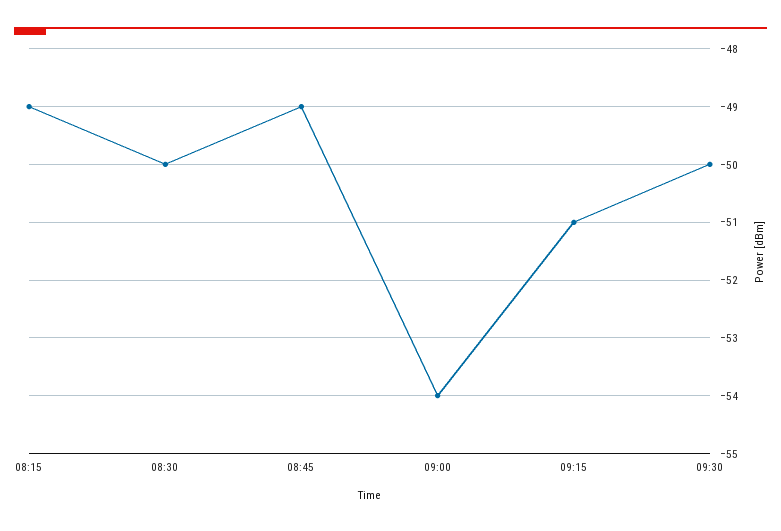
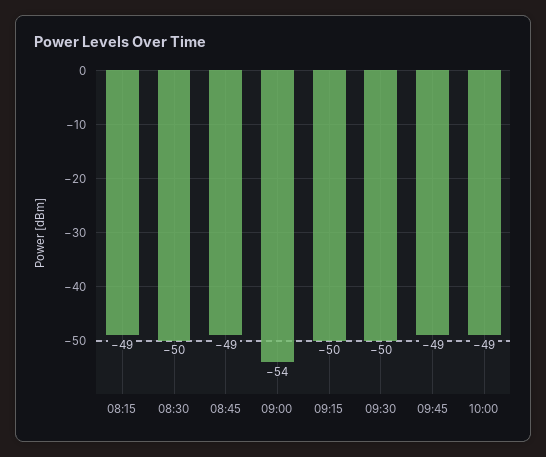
09:15: -51 -> -50
09:45: none -> -49
10:00: none -> -49

